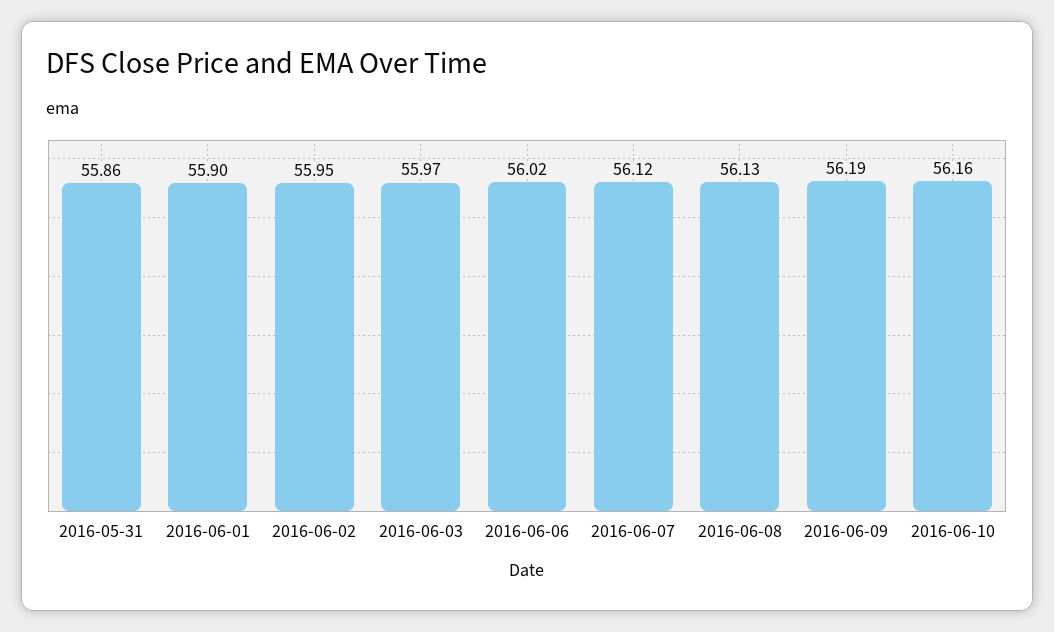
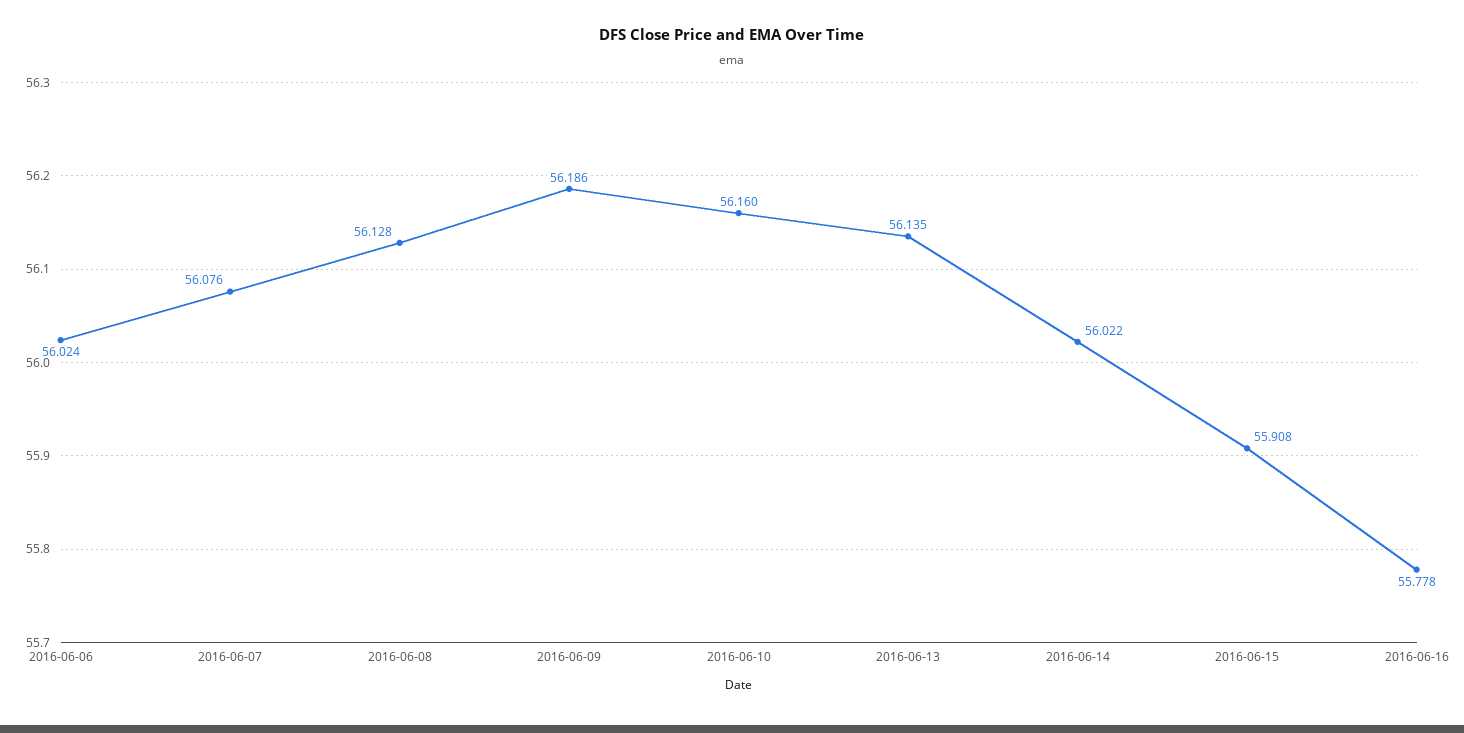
2016-05-31: 55.86 -> none
2016-06-01: 55.9 -> none
2016-06-02: 55.95 -> none
2016-06-03: 55.97 -> none
2016-06-07: 56.12 -> 56.076
2016-06-13: none -> 56.135
2016-06-14: none -> 56.022
2016-06-15: none -> 55.908
2016-06-16: none -> 55.778

